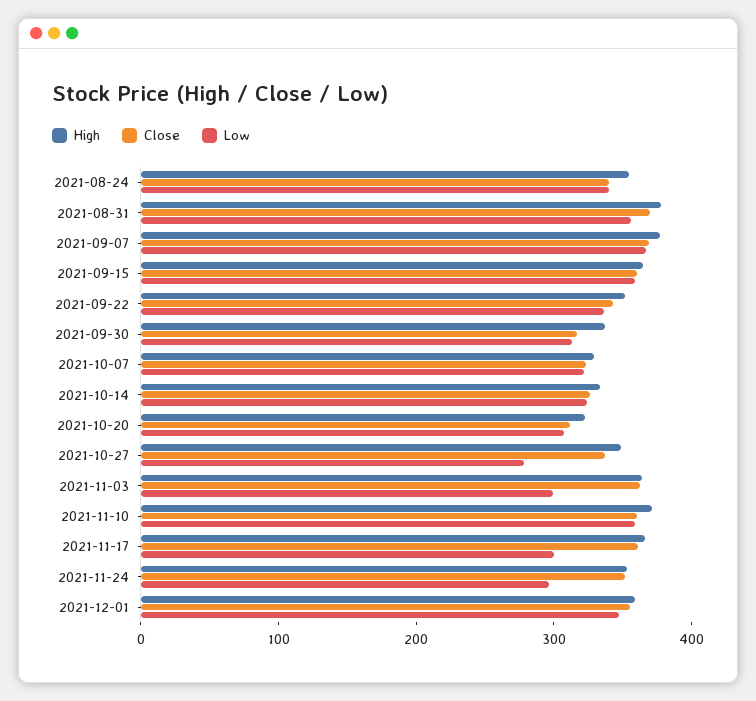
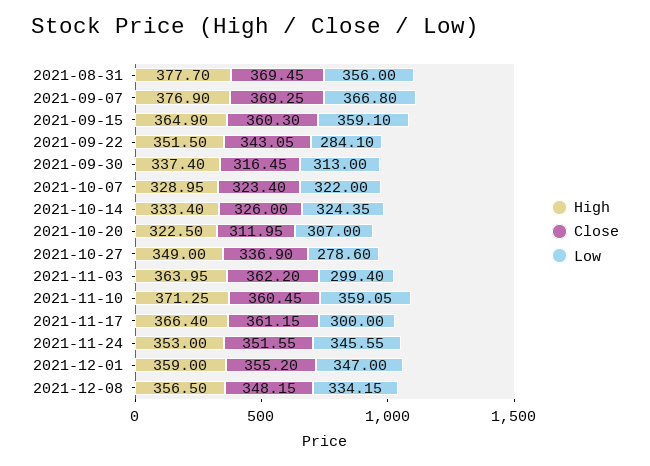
High, 2021-08-24: 360 -> none
Close, 2021-08-24: 340 -> none
Low, 2021-08-24: 340 -> none
Low, 2021-09-22: 340 -> 284.1
Low, 2021-11-24: 300 -> 345.55
High, 2021-12-08: none -> 356.5
Close, 2021-12-08: none -> 348.15
Low, 2021-12-08: none -> 334.15

